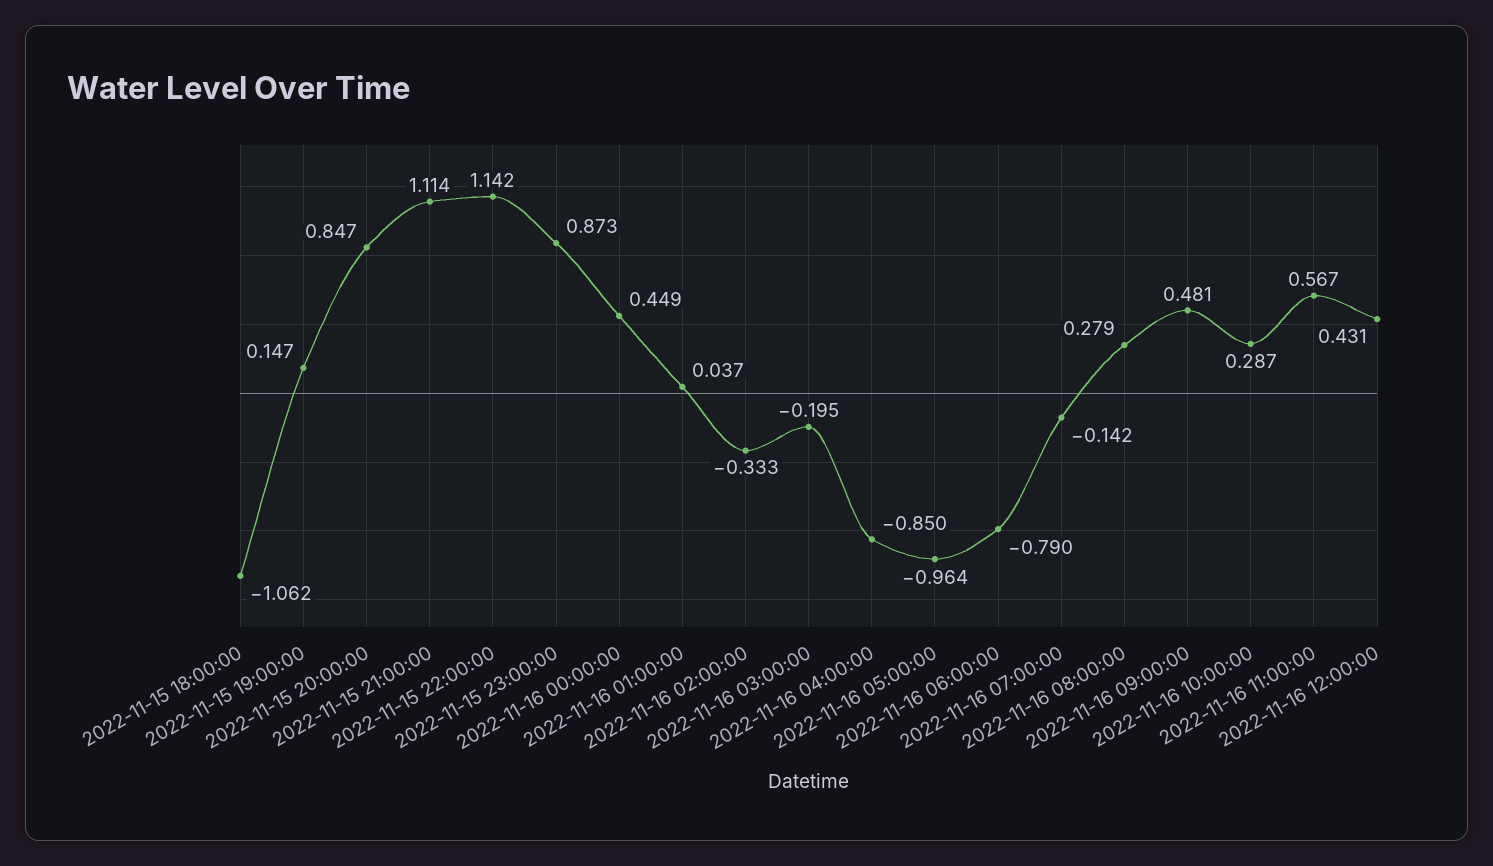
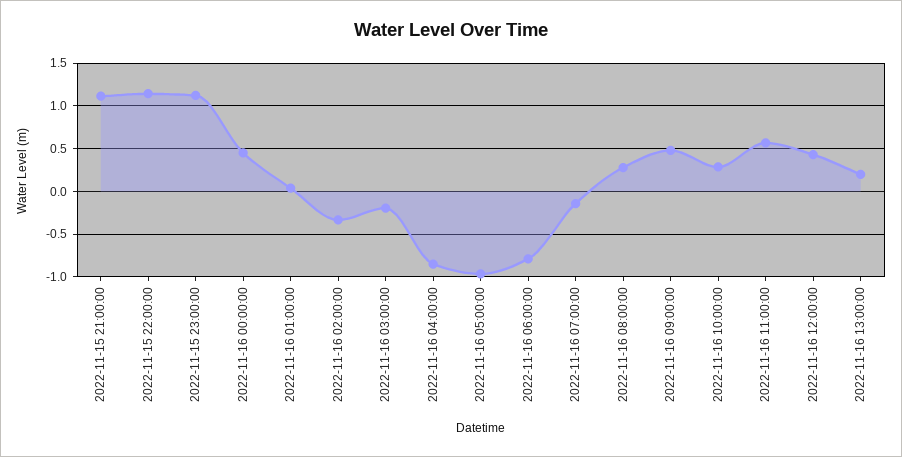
2022-11-15 18:00:00: -1.062 -> none
2022-11-15 19:00:00: 0.147 -> none
2022-11-15 20:00:00: 0.847 -> none
2022-11-15 23:00:00: 0.873 -> 1.1
2022-11-16 13:00:00: none -> 0.2

